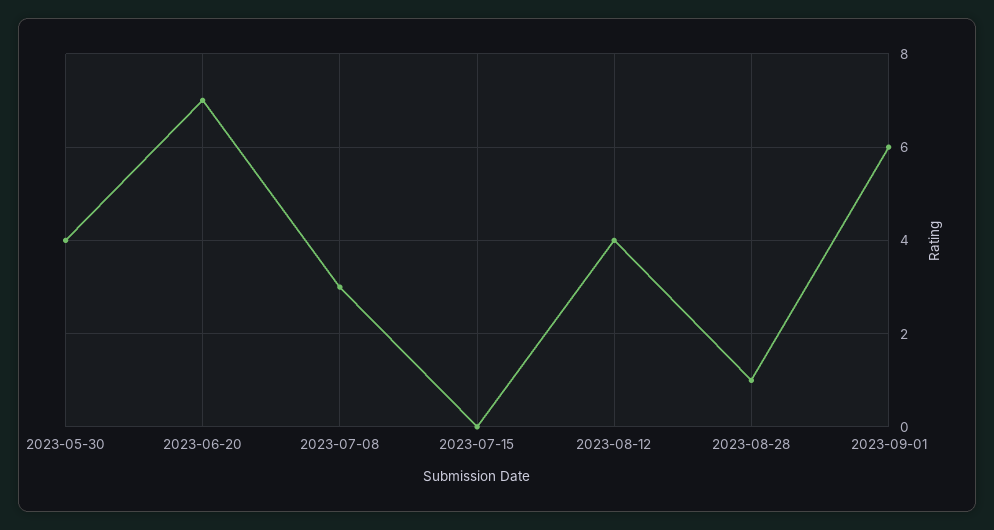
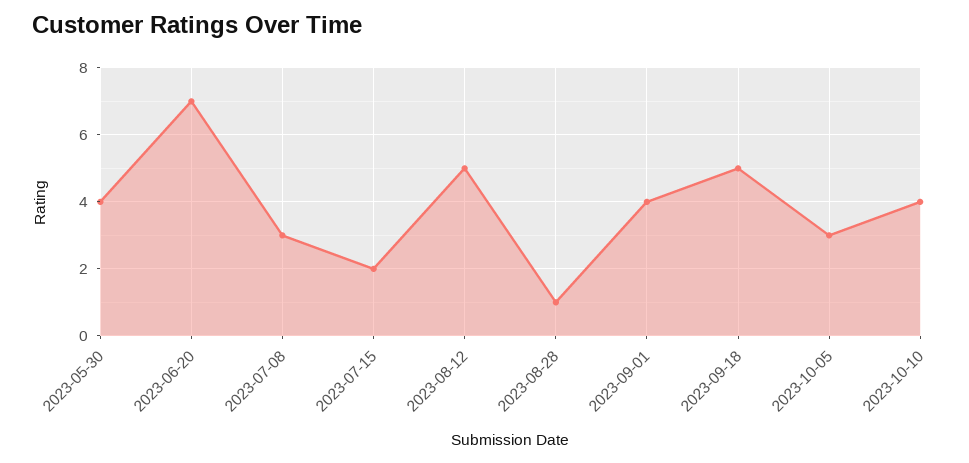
2023-07-15: 0 -> 2
2023-08-12: 4 -> 5
2023-09-01: 6 -> 4
2023-09-18: none -> 5
2023-10-05: none -> 3
2023-10-10: none -> 4

